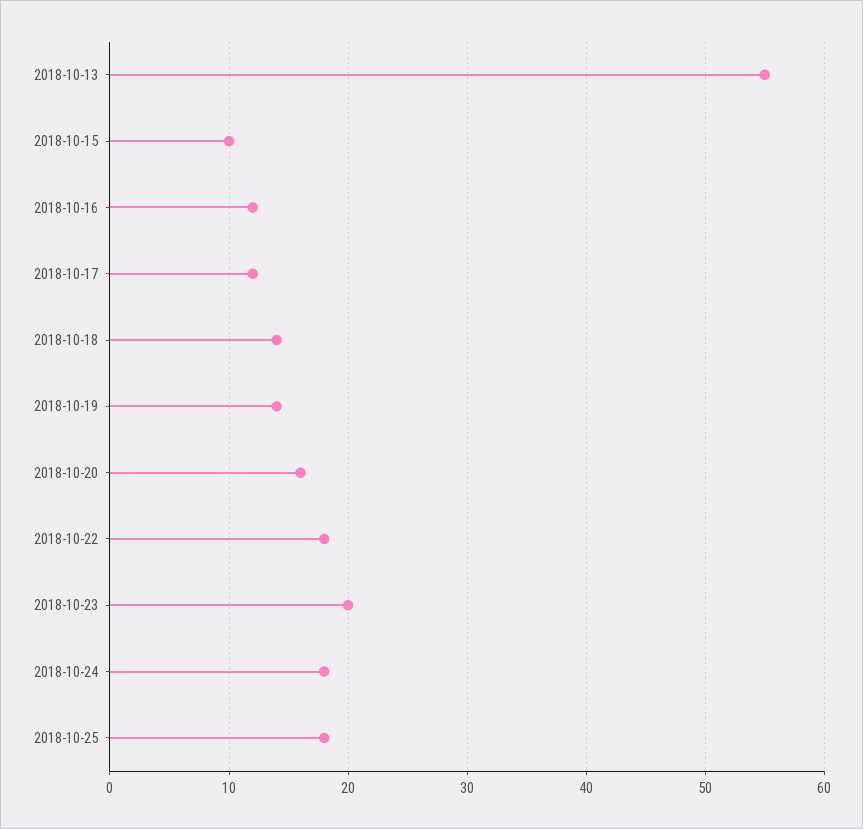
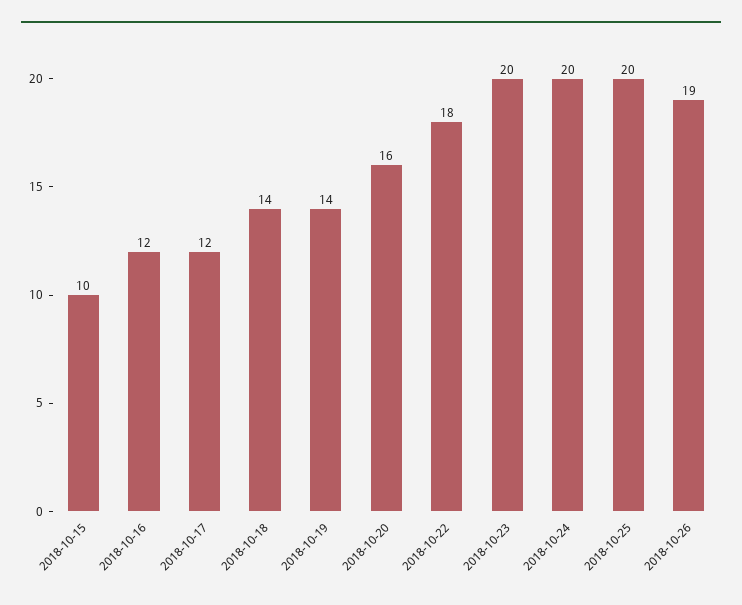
2018-10-13: 55 -> none
2018-10-24: 18 -> 20
2018-10-25: 18 -> 20
2018-10-26: none -> 19

